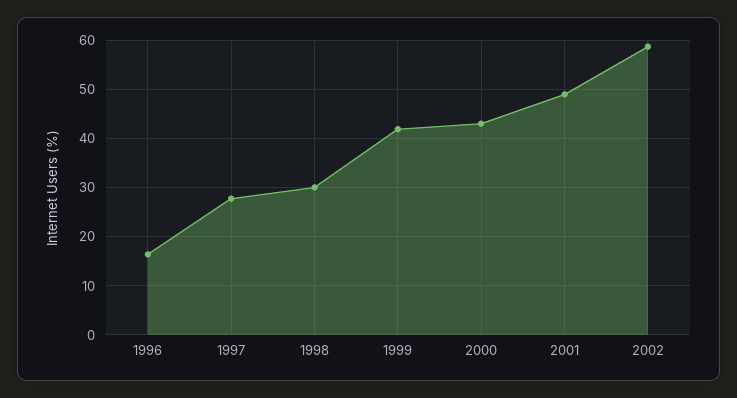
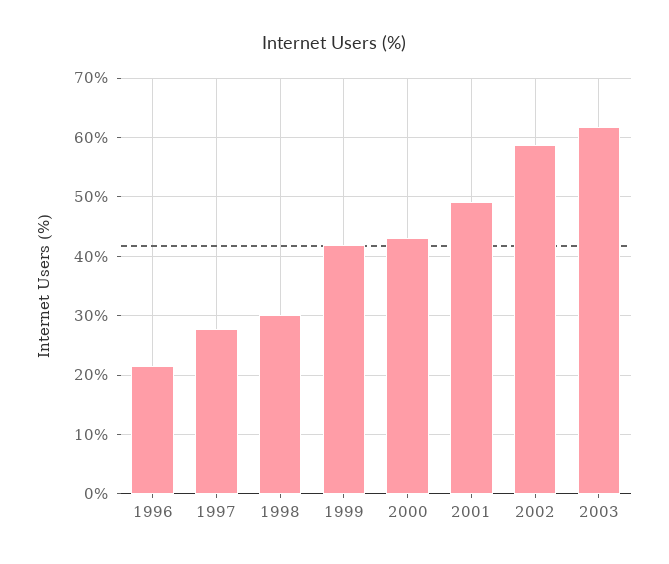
1996: 16 -> 22
2003: none -> 62

